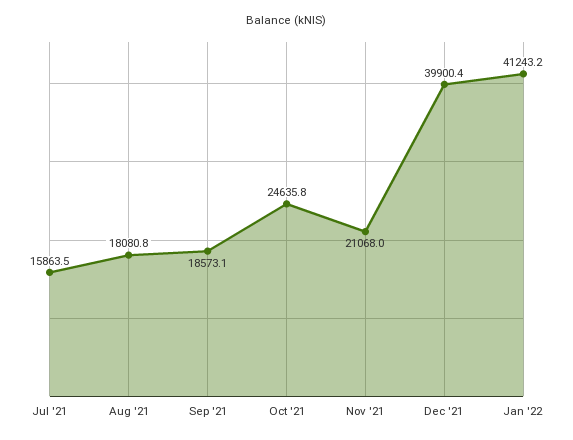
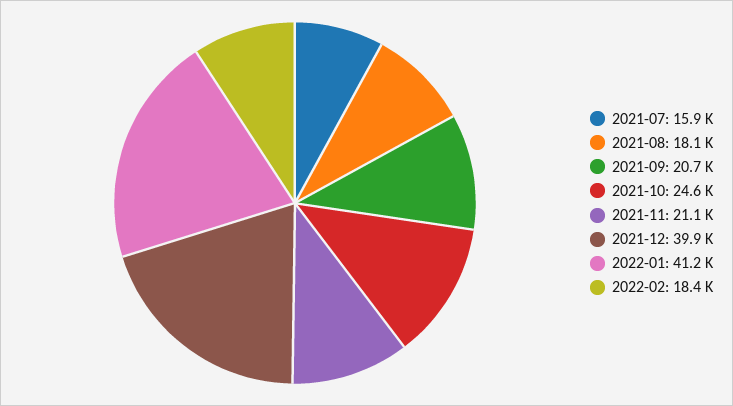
Sep '21: 18573.1 -> 20700
2022-02: none -> 18400

